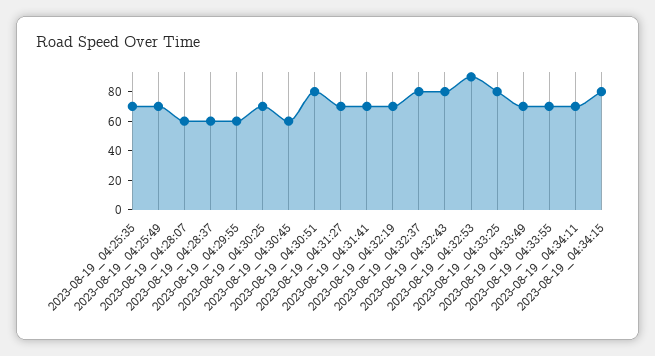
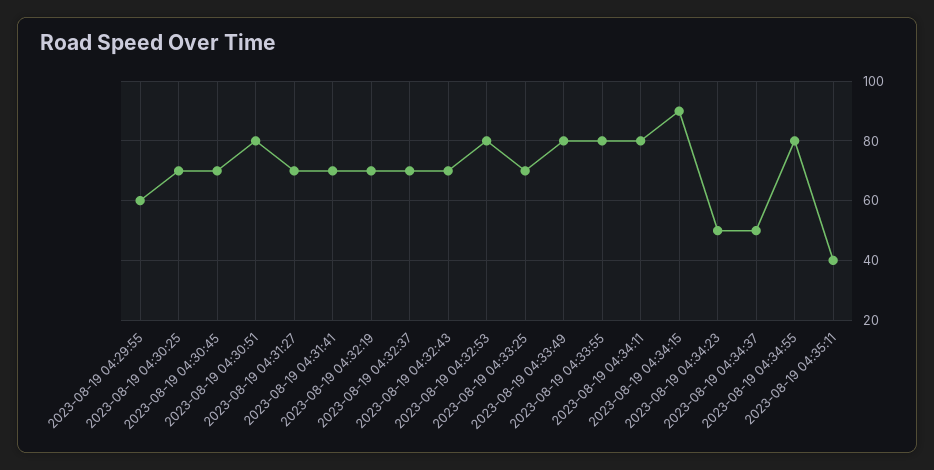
2023-08-19_04:25:35: 70 -> none
2023-08-19_04:25:49: 70 -> none
2023-08-19_04:28:07: 60 -> none
2023-08-19_04:28:37: 60 -> none
2023-08-19_04:30:45: 60 -> 70
2023-08-19_04:32:37: 80 -> 70
2023-08-19_04:32:43: 80 -> 70
2023-08-19_04:32:53: 90 -> 80
2023-08-19_04:33:25: 80 -> 70
2023-08-19_04:33:49: 70 -> 80
2023-08-19_04:33:55: 70 -> 80
2023-08-19_04:34:11: 70 -> 80
2023-08-19_04:34:15: 80 -> 90
2023-08-19 04:34:23: none -> 50
2023-08-19 04:34:37: none -> 50
2023-08-19 04:34:55: none -> 80
2023-08-19 04:35:11: none -> 40

